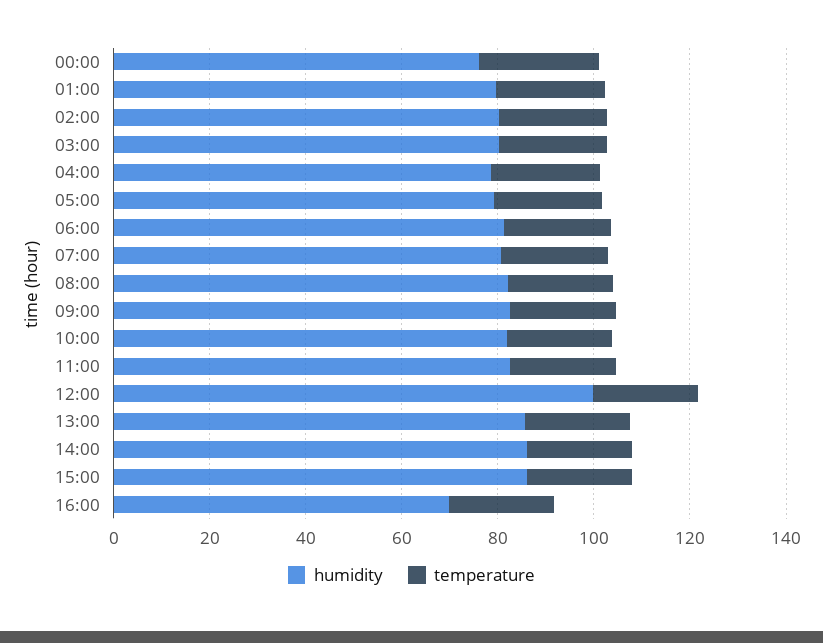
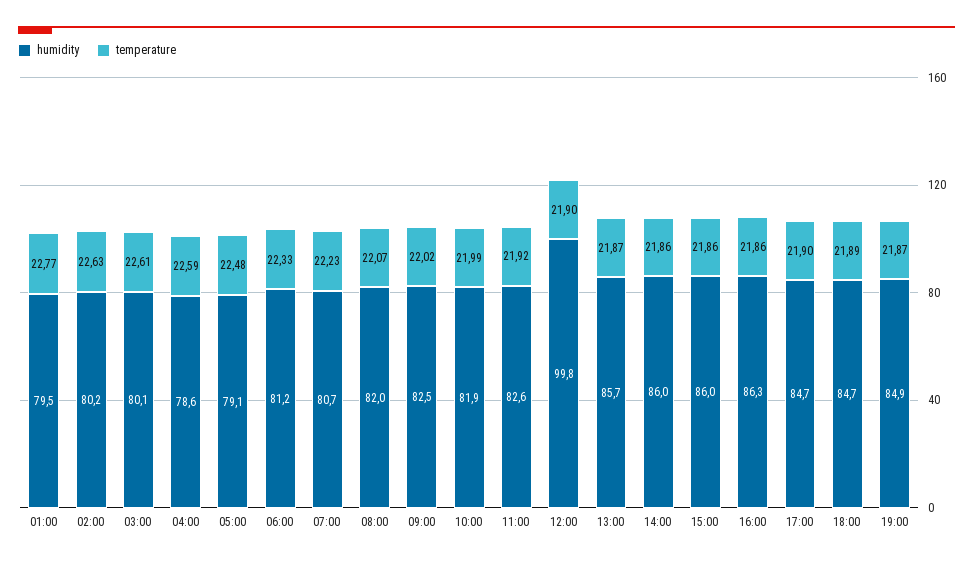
humidity, 00:00: 75 -> none
temperature, 00:00: 25 -> none
humidity, 16:00: 70 -> 86.3
humidity, 17:00: none -> 84.7
temperature, 17:00: none -> 21.9
humidity, 18:00: none -> 84.7
temperature, 18:00: none -> 21.89
humidity, 19:00: none -> 84.9
temperature, 19:00: none -> 21.87

